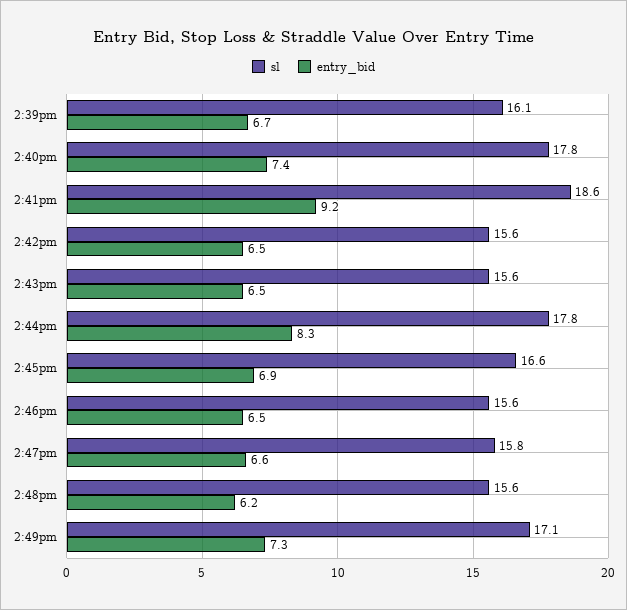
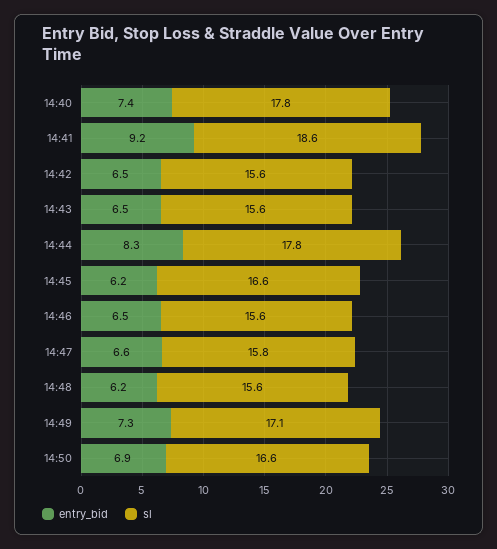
sl, 2:39pm: 16.1 -> none
entry_bid, 2:39pm: 6.7 -> none
entry_bid, 2:45pm: 6.9 -> 6.2
entry_bid, 14:50: none -> 6.9
sl, 14:50: none -> 16.6

